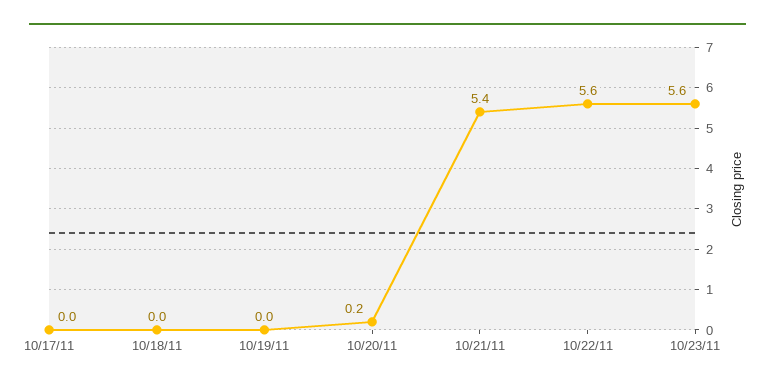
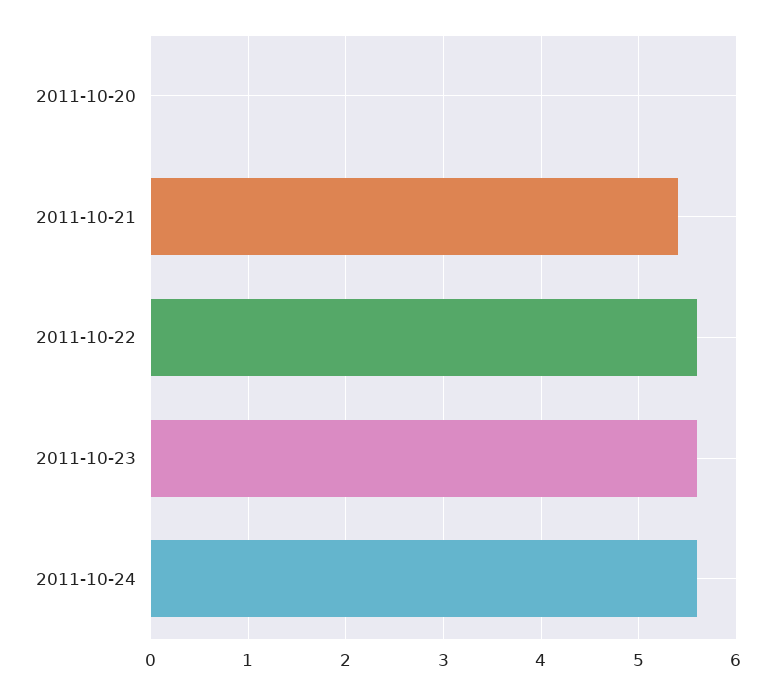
10/17/11: 0 -> none
10/18/11: 0 -> none
10/19/11: 0 -> none
10/20/11: 0.2 -> 0
2011-10-24: none -> 5.6

